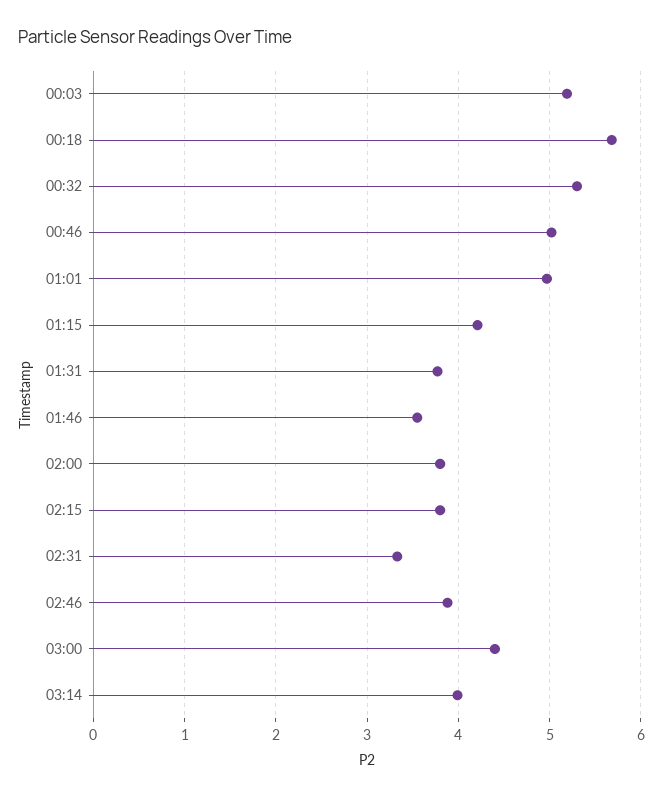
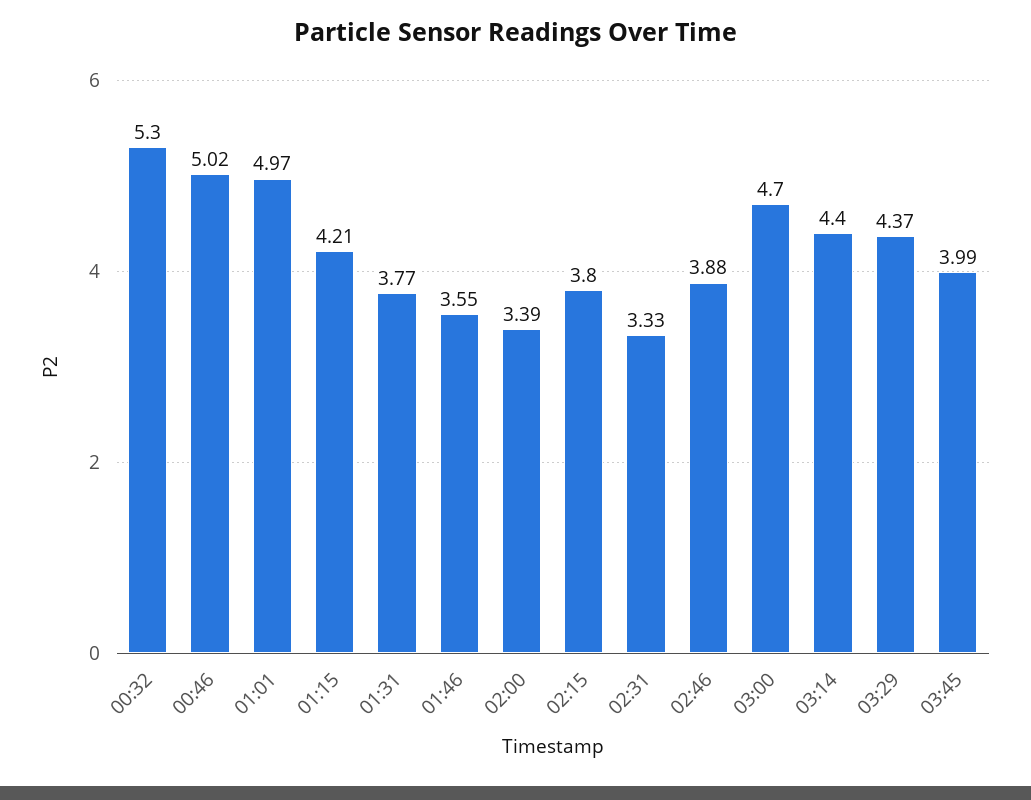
00:03: 5.2 -> none
00:18: 5.7 -> none
02:00: 3.8 -> 3.39
03:00: 4.4 -> 4.7
03:14: 4 -> 4.4
03:29: none -> 4.37
03:45: none -> 3.99

